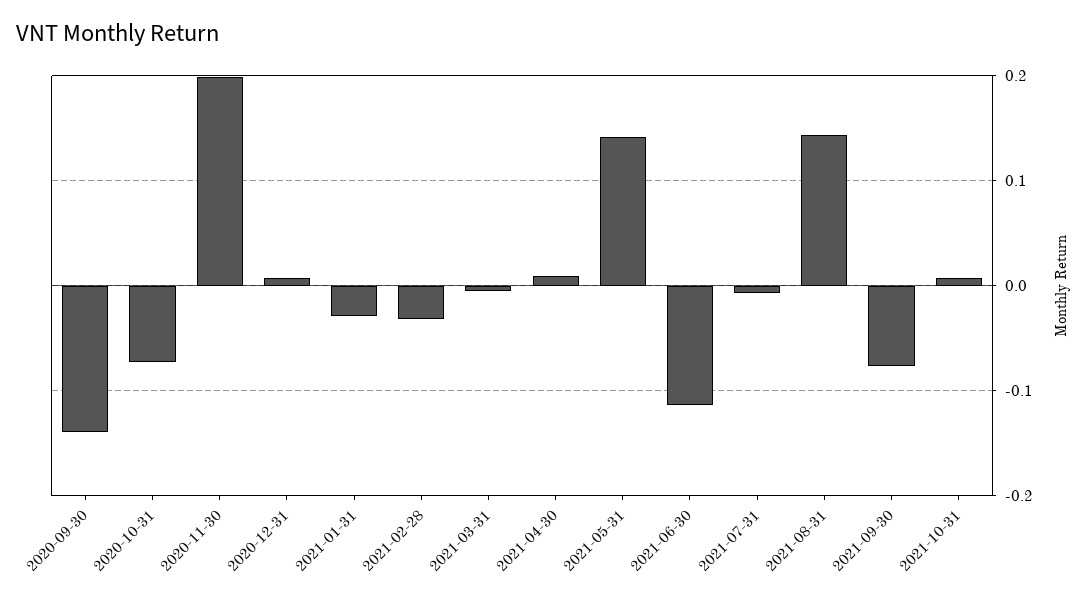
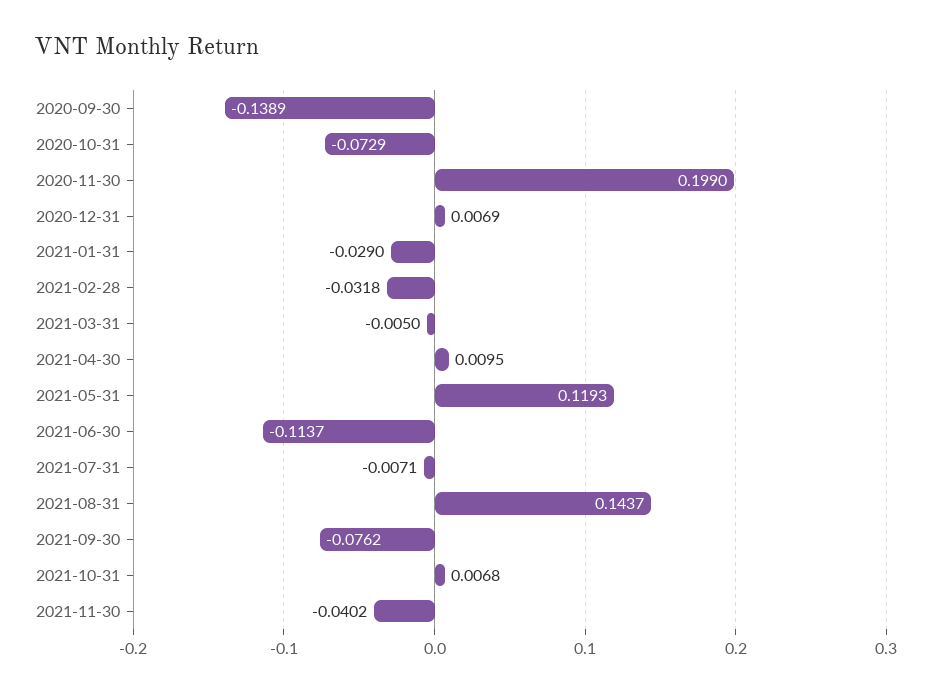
2021-05-31: 0.14 -> 0.1193
2021-11-30: none -> -0.0402

